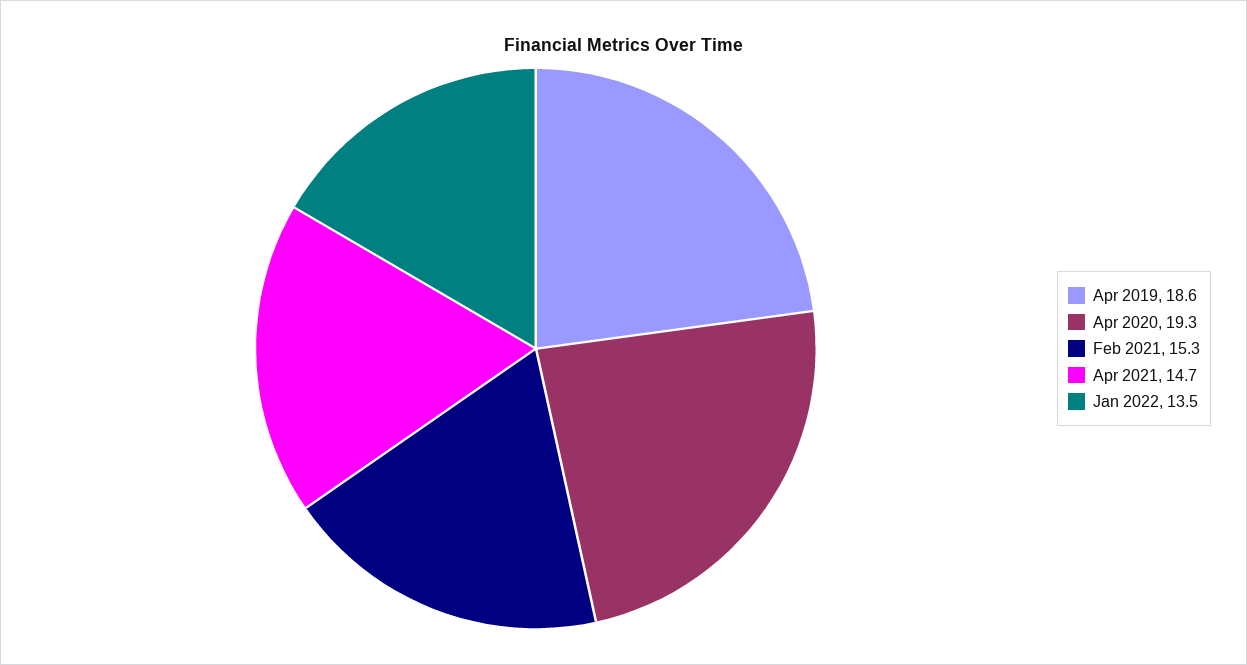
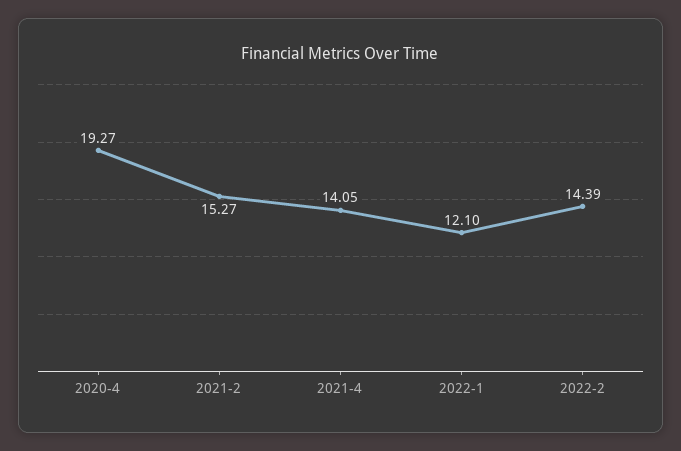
Apr 2019: 18.6 -> none
Apr 2021: 14.7 -> 14.05
Jan 2022: 13.5 -> 12.1
2022-2: none -> 14.39

